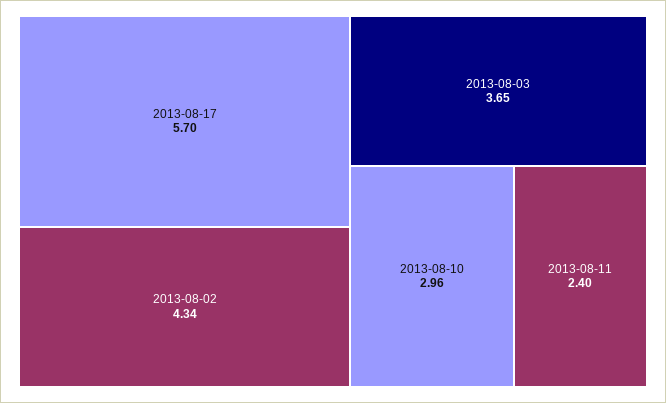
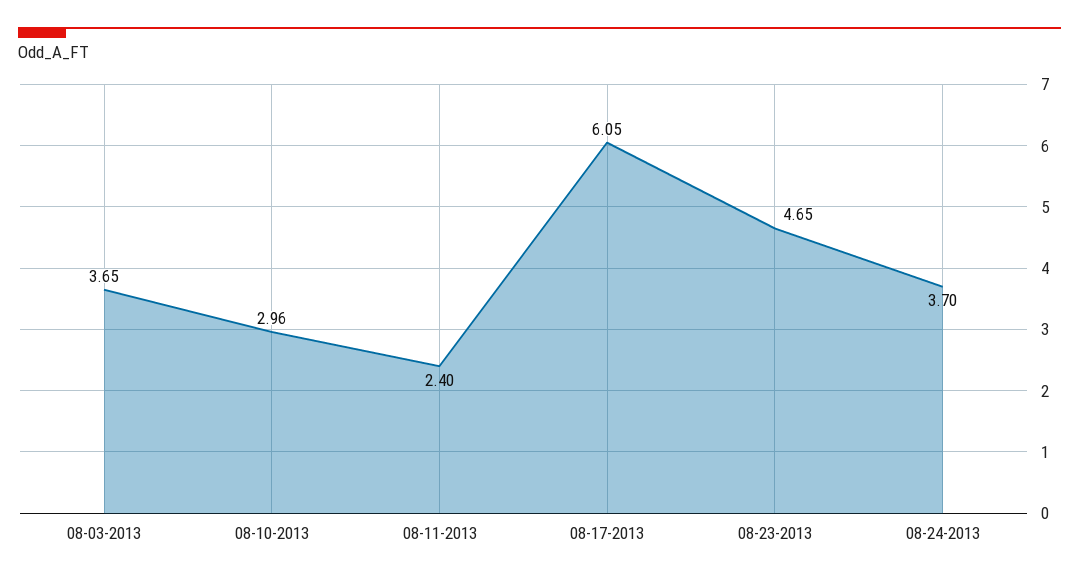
2013-08-17: 5.7 -> 6.05
2013-08-02: 4.34 -> none
08-23-2013: none -> 4.65
08-24-2013: none -> 3.7

